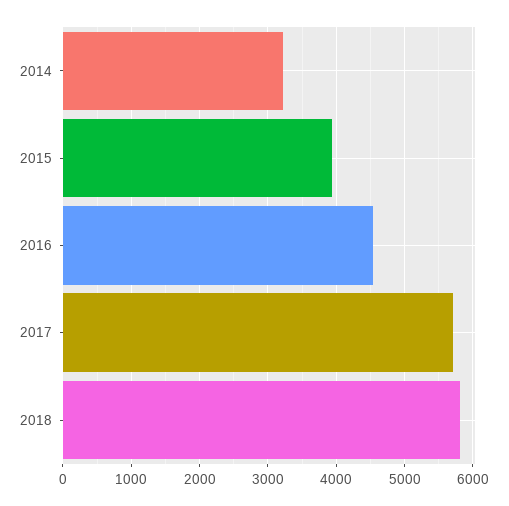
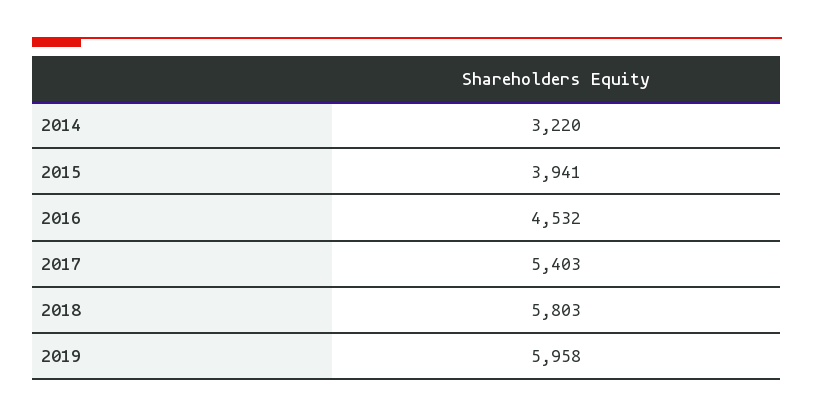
2017: 5700 -> 5403
2019: none -> 5958

